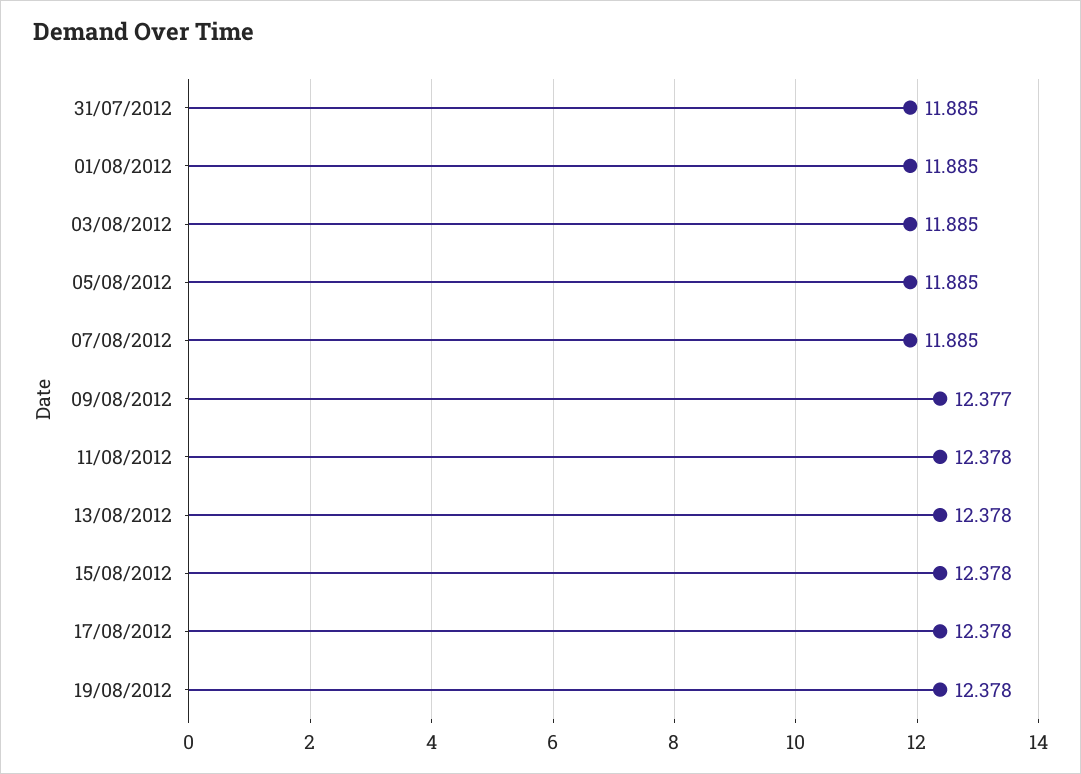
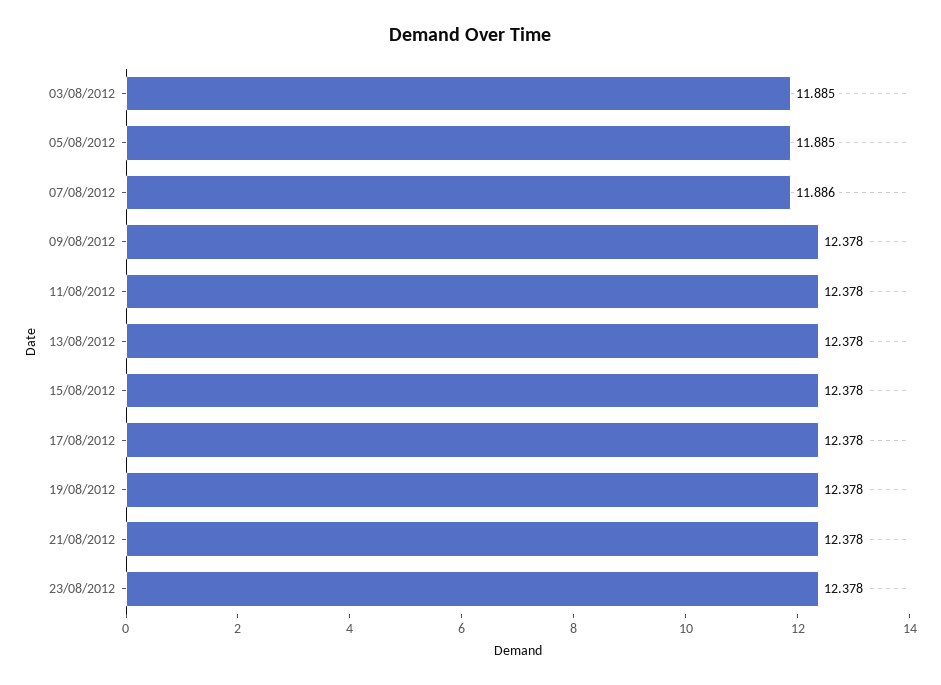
31/07/2012: 11.885 -> none
01/08/2012: 11.885 -> none
07/08/2012: 11.885 -> 11.886
09/08/2012: 12.377 -> 12.378
21/08/2012: none -> 12.378
23/08/2012: none -> 12.378

